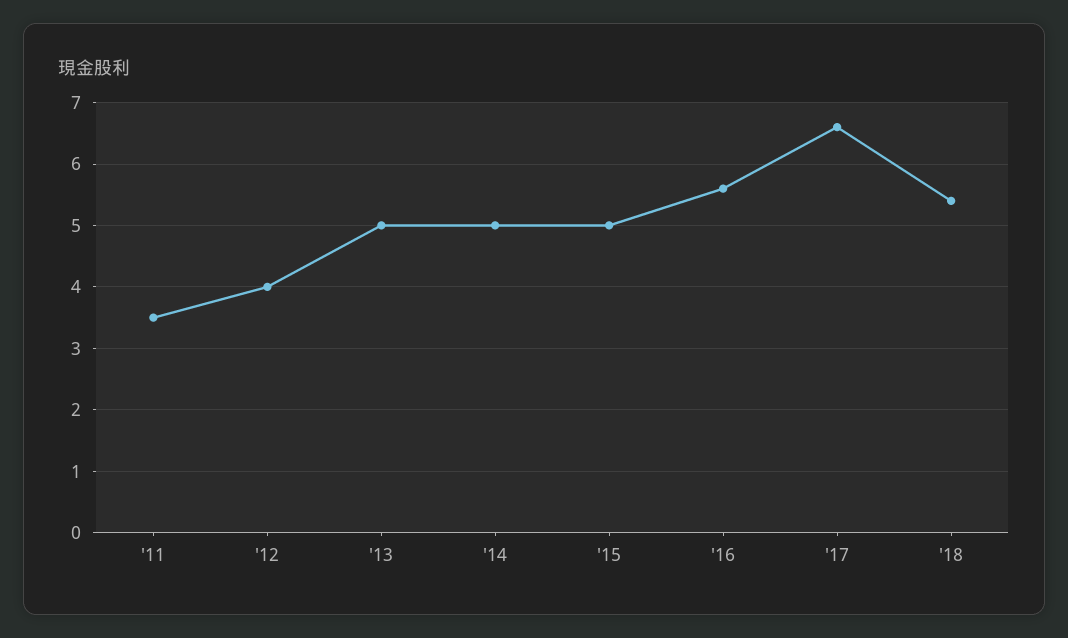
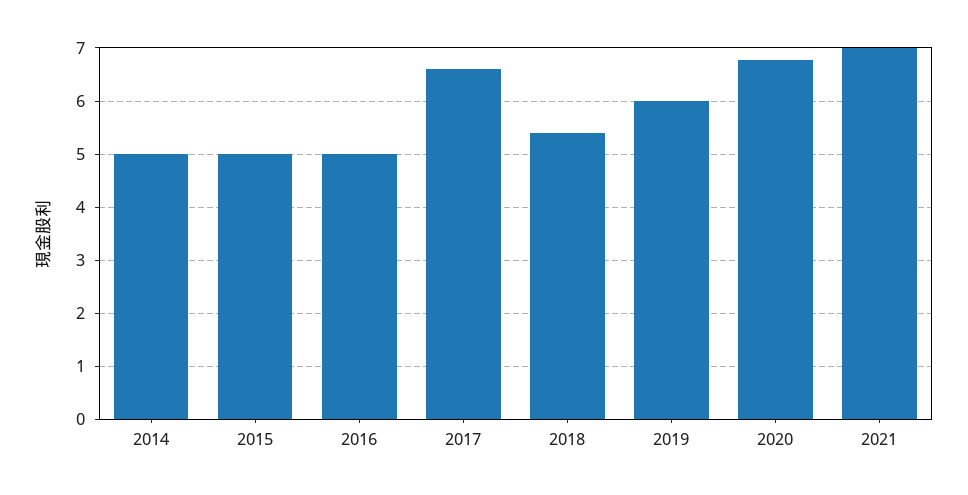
'11: 3.5 -> none
'12: 4 -> none
'13: 5 -> none
'16: 5.6 -> 5
2019: none -> 6
2020: none -> 6.8
2021: none -> 7

